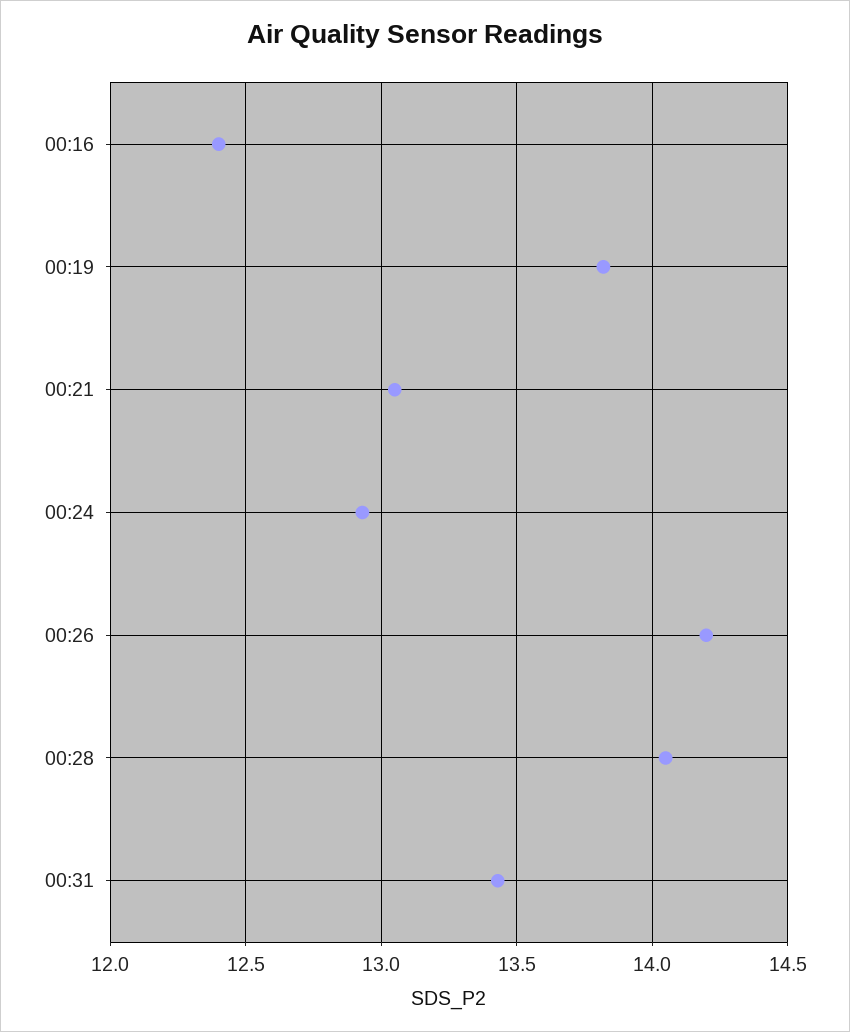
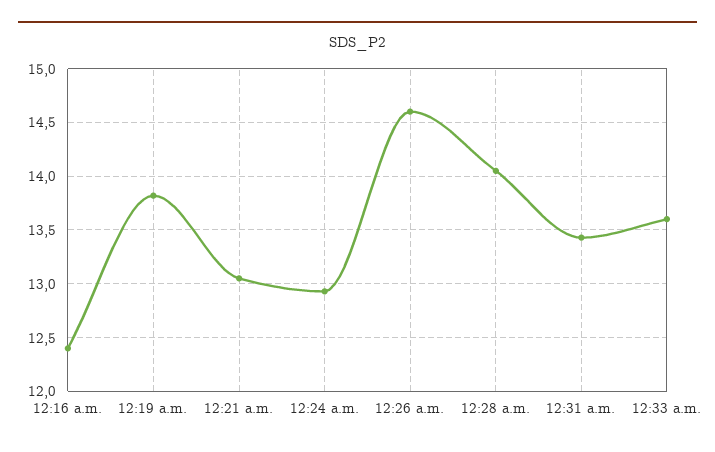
00:26: 14.2 -> 14.6
12:33 a.m.: none -> 13.6

